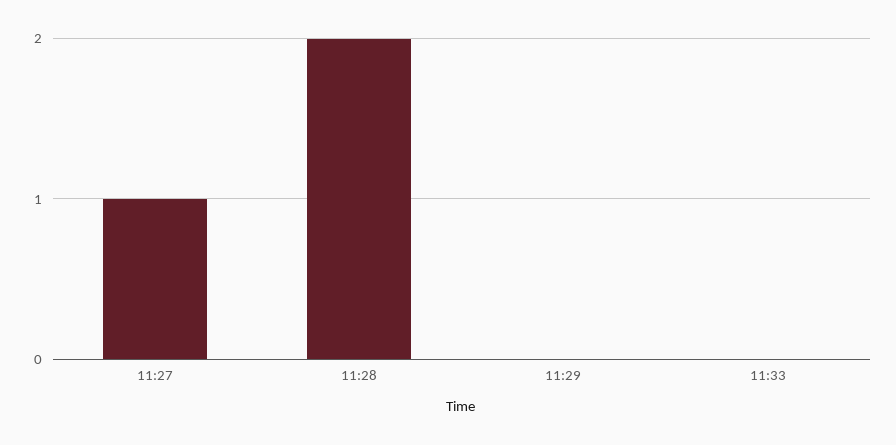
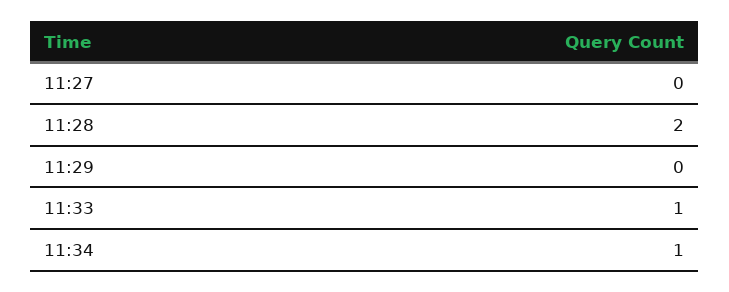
11:27: 1 -> 0
11:33: 0 -> 1
11:34: none -> 1

